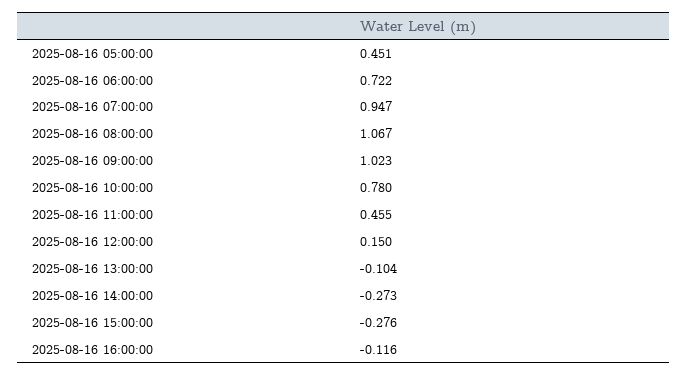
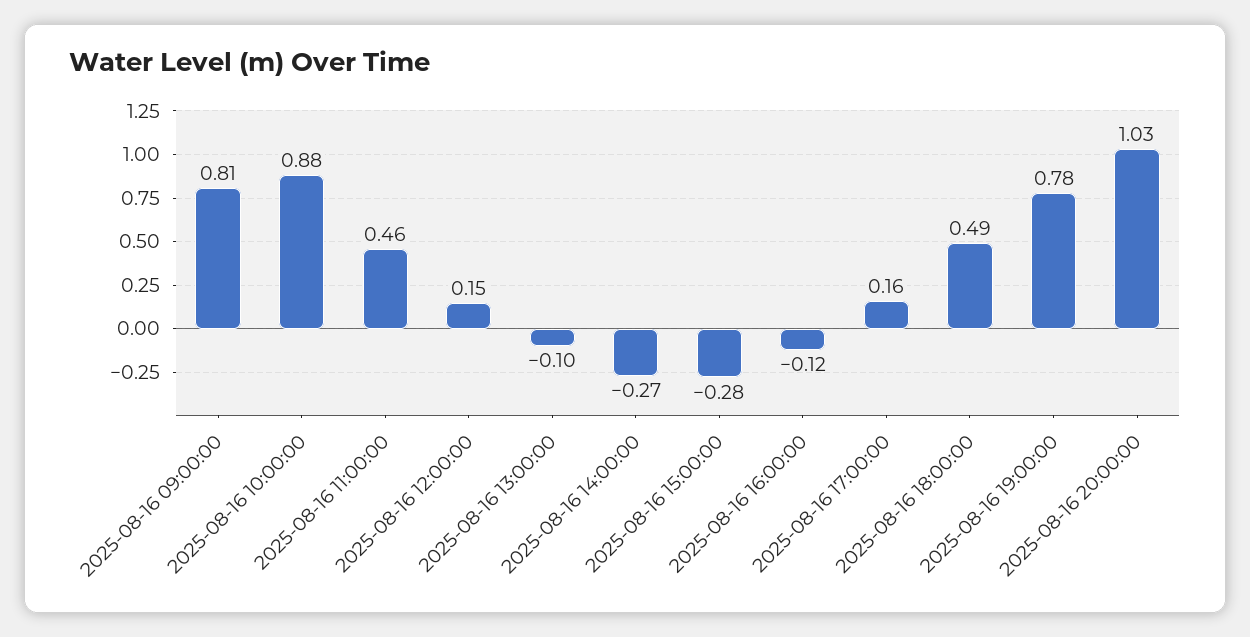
2025-08-16 05:00:00: 0.451 -> none
2025-08-16 06:00:00: 0.722 -> none
2025-08-16 07:00:00: 0.947 -> none
2025-08-16 08:00:00: 1.067 -> none
2025-08-16 09:00:00: 1.023 -> 0.81
2025-08-16 10:00:00: 0.78 -> 0.88
2025-08-16 17:00:00: none -> 0.16
2025-08-16 18:00:00: none -> 0.49
2025-08-16 19:00:00: none -> 0.78
2025-08-16 20:00:00: none -> 1.03

